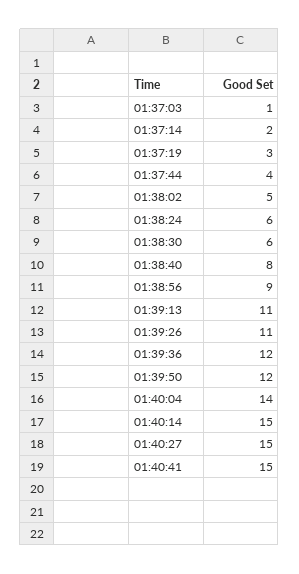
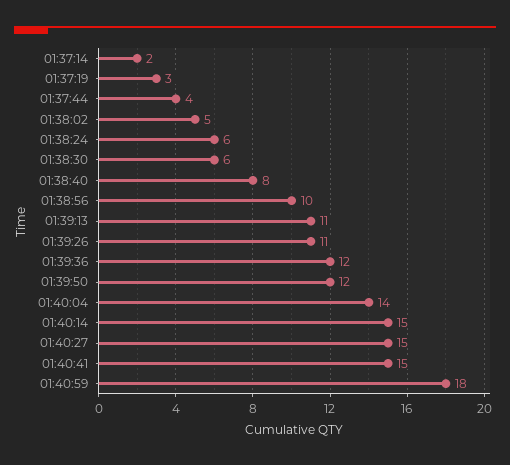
01:37:03: 1 -> none
01:38:56: 9 -> 10
01:40:59: none -> 18

